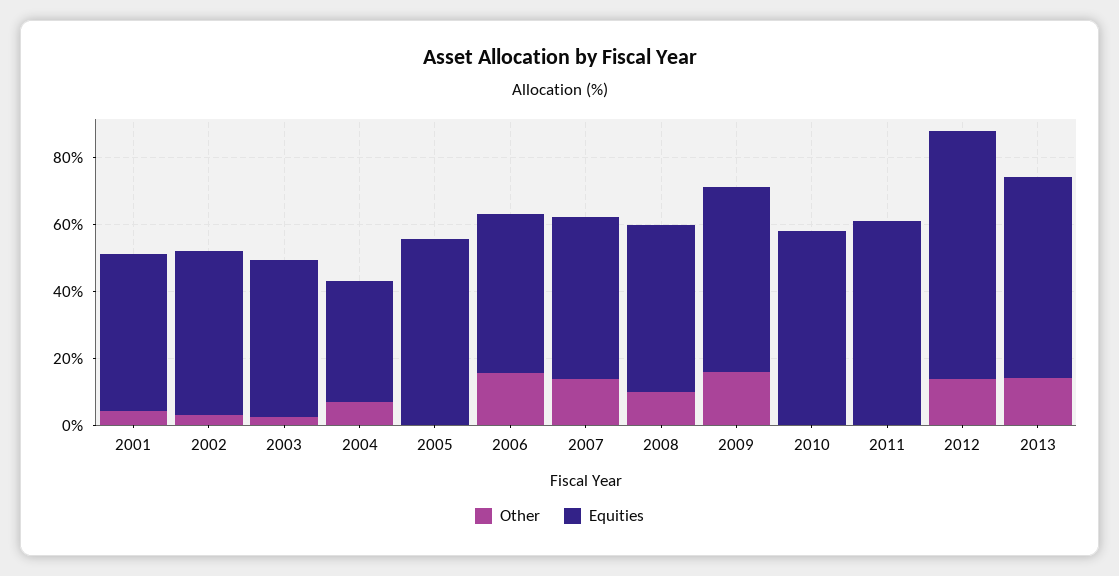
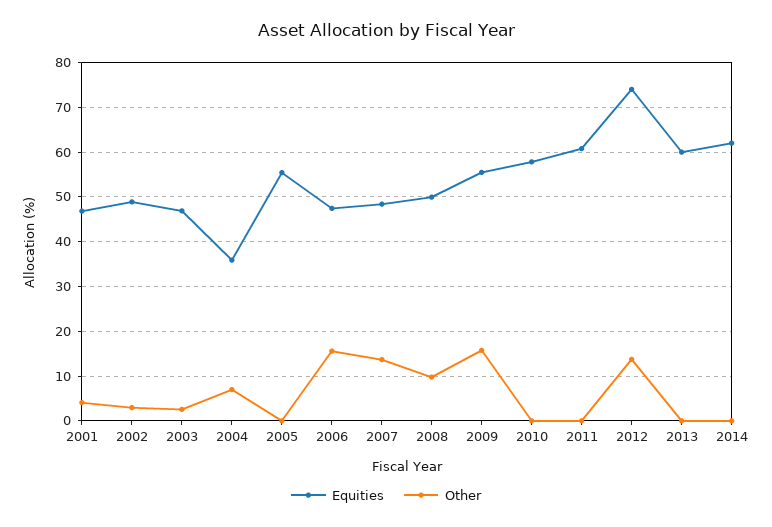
Other, 2013: 15 -> 0
Equities, 2014: none -> 62
Other, 2014: none -> 0

